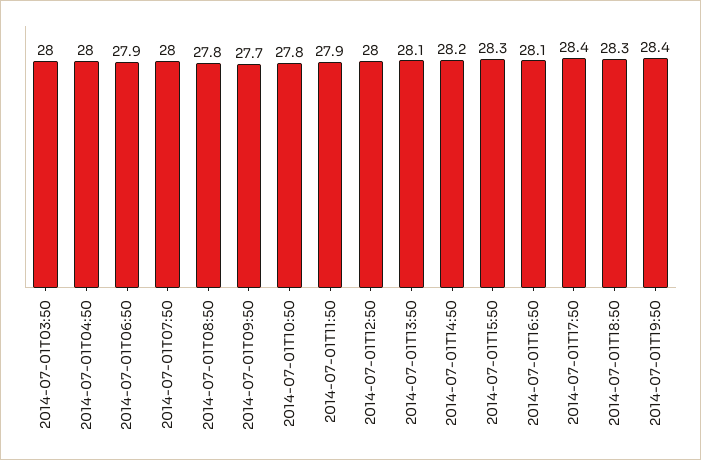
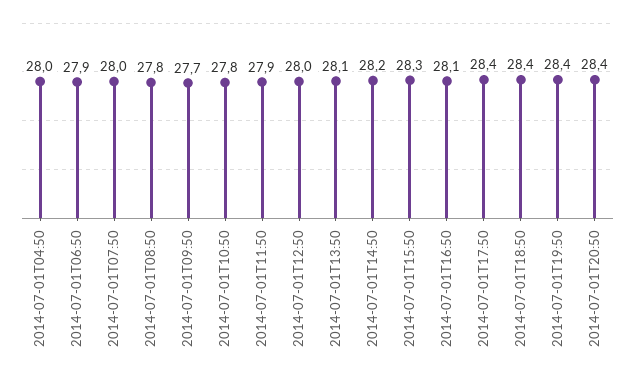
2014-07-01T03:50: 28 -> none
2014-07-01T18:50: 28.3 -> 28.4
2014-07-01T20:50: none -> 28.4

